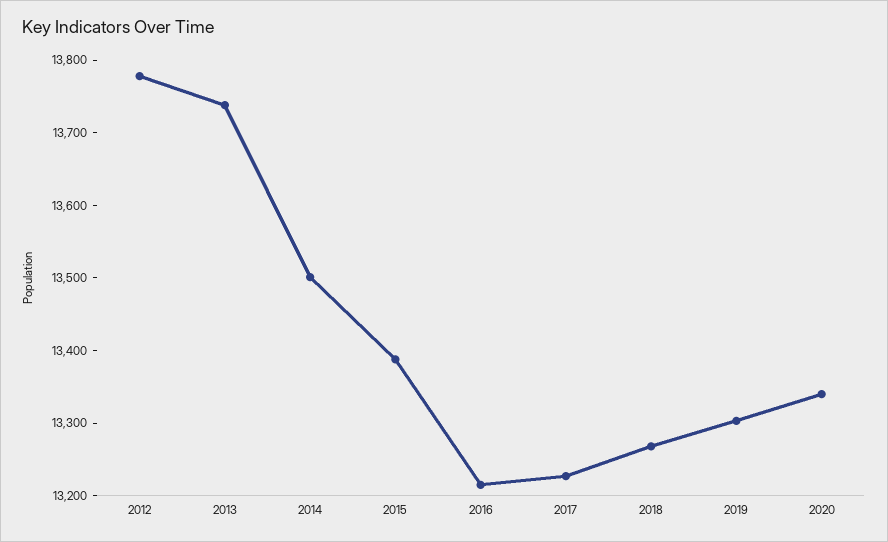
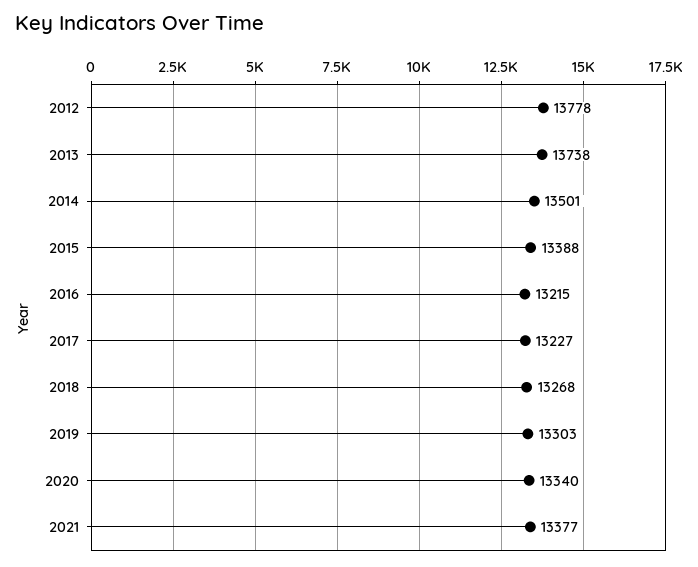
2021: none -> 13377

